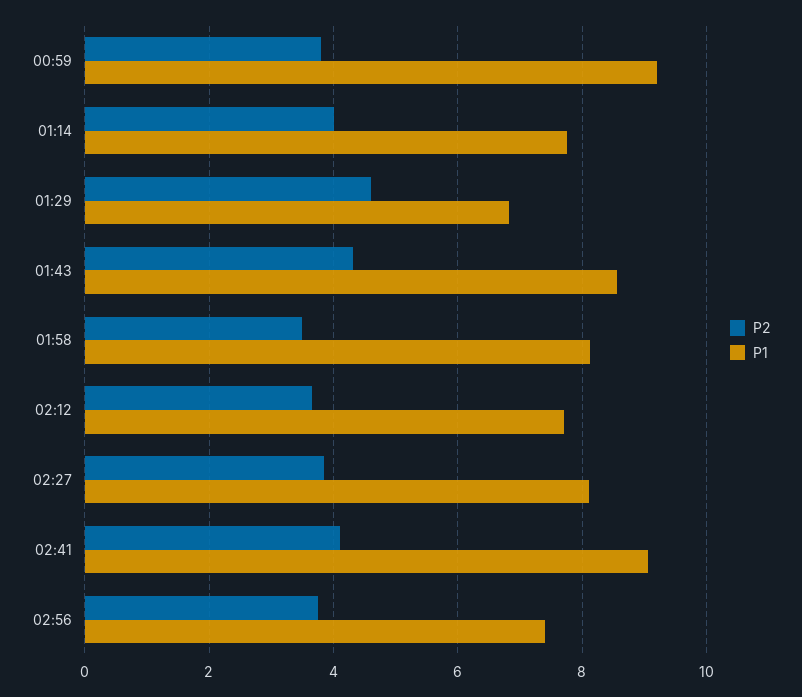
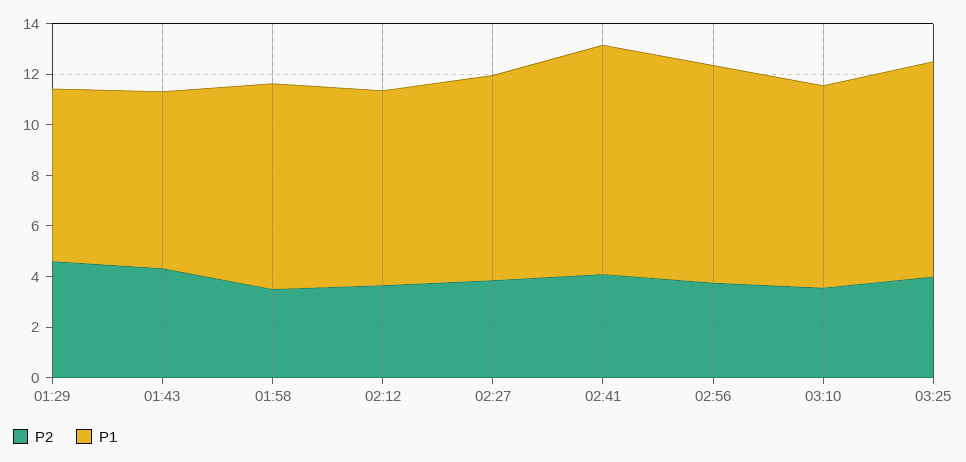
P2, 00:59: 3.8 -> none
P1, 00:59: 9.2 -> none
P2, 01:14: 4 -> none
P1, 01:14: 7.8 -> none
P1, 01:43: 8.6 -> 7
P1, 02:56: 7.4 -> 8.5
P2, 03:10: none -> 3.5
P1, 03:10: none -> 8
P2, 03:25: none -> 4
P1, 03:25: none -> 8.5

